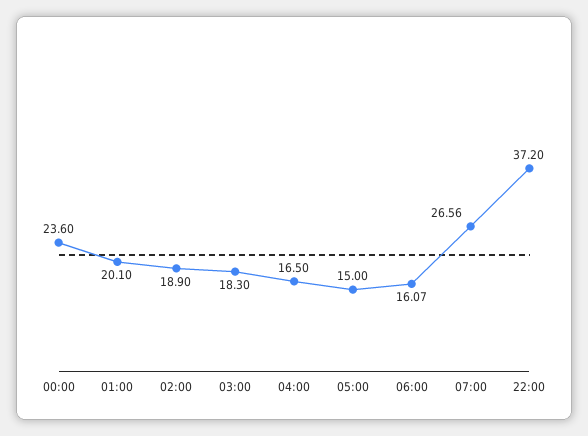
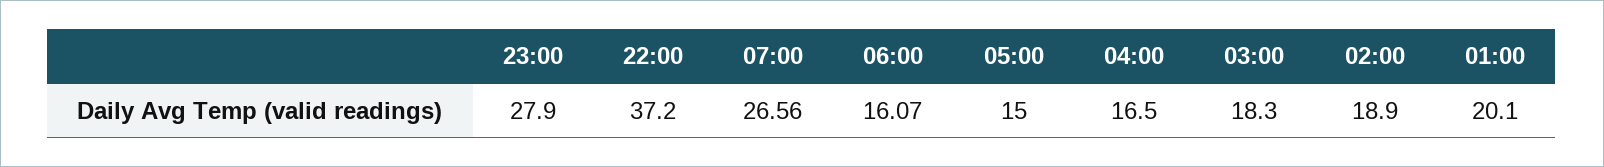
00:00: 23.6 -> none
23:00: none -> 27.9

